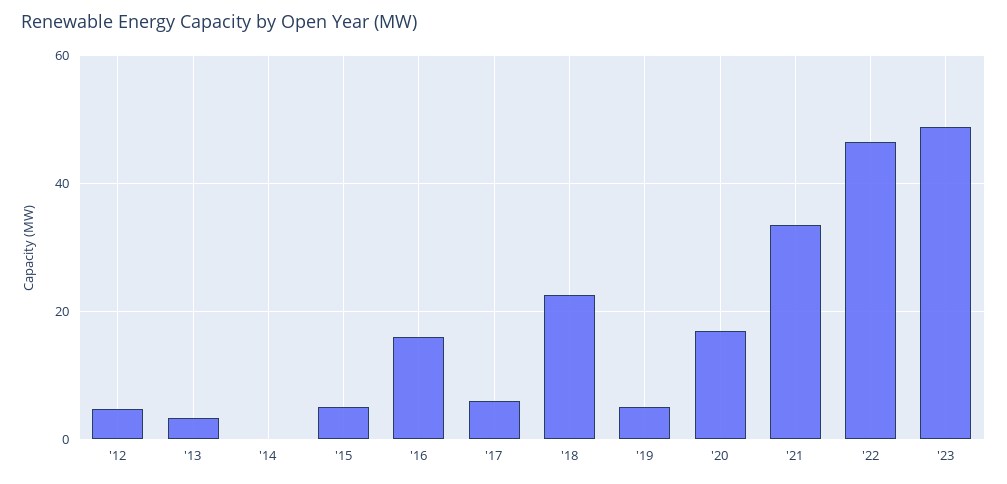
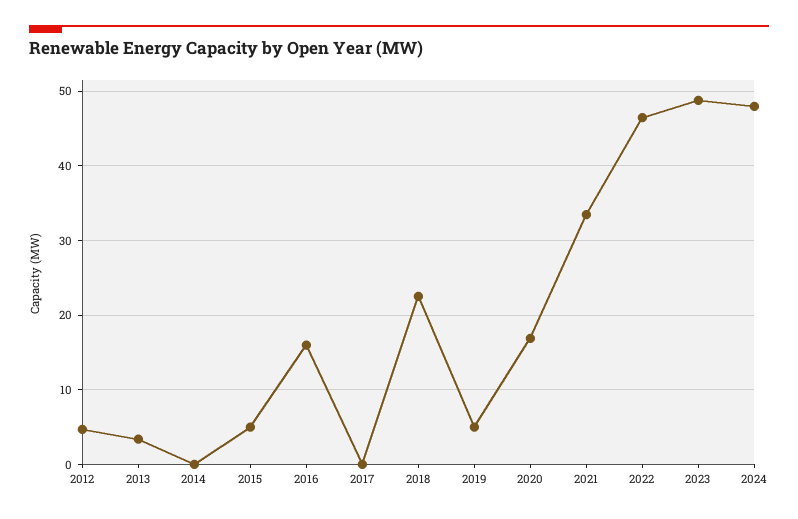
'17: 6 -> 0
2024: none -> 48

